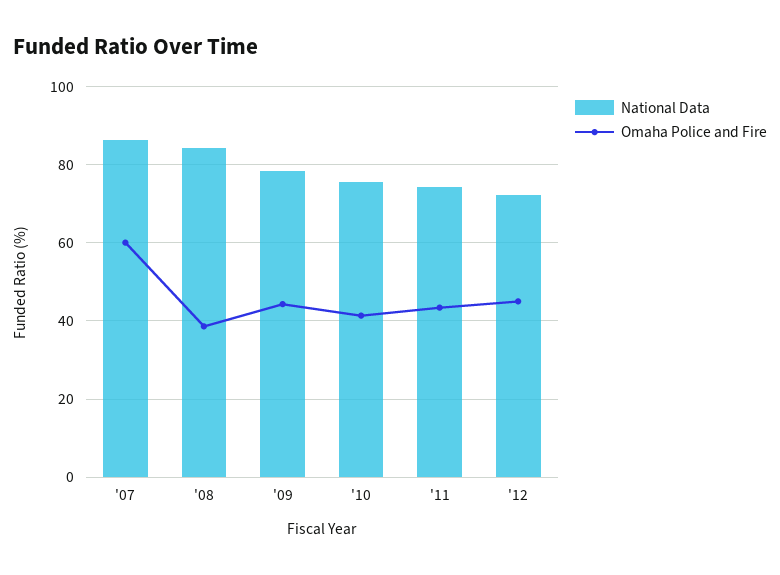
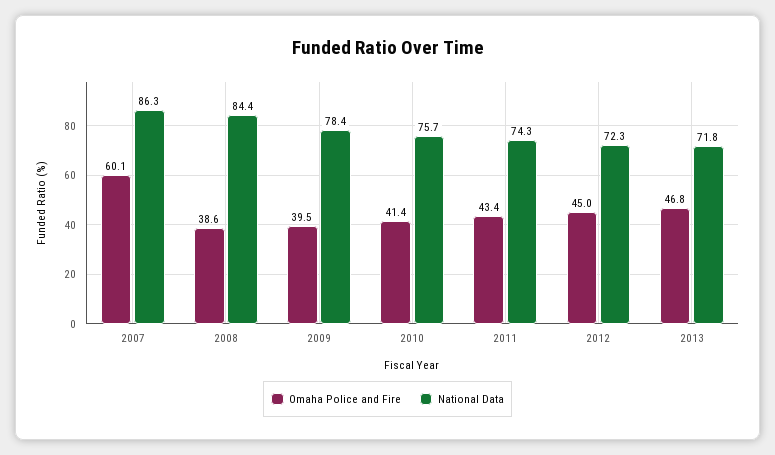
Omaha Police and Fire, '09: 44 -> 39.5
Omaha Police and Fire, 2013: none -> 46.8
National Data, 2013: none -> 71.8

